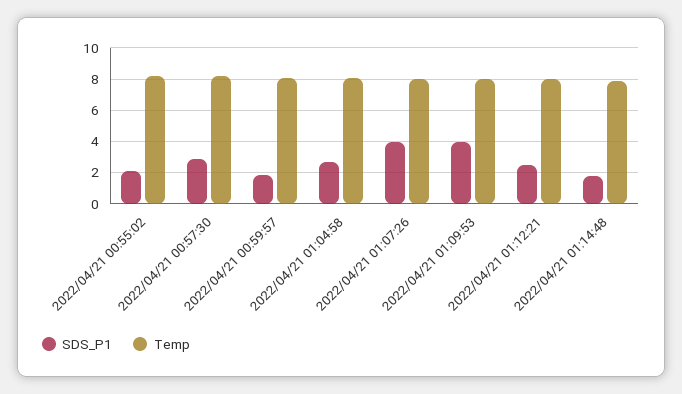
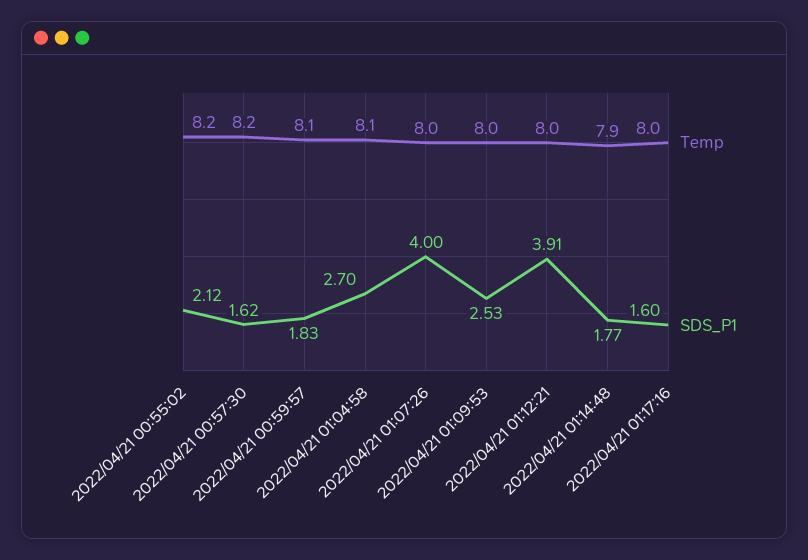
SDS_P1, 2022/04/21 00:57:30: 3 -> 1.62
SDS_P1, 2022/04/21 01:09:53: 4 -> 2.53
SDS_P1, 2022/04/21 01:12:21: 2.5 -> 3.91
Temp, 2022/04/21 01:17:16: none -> 8
SDS_P1, 2022/04/21 01:17:16: none -> 1.6

